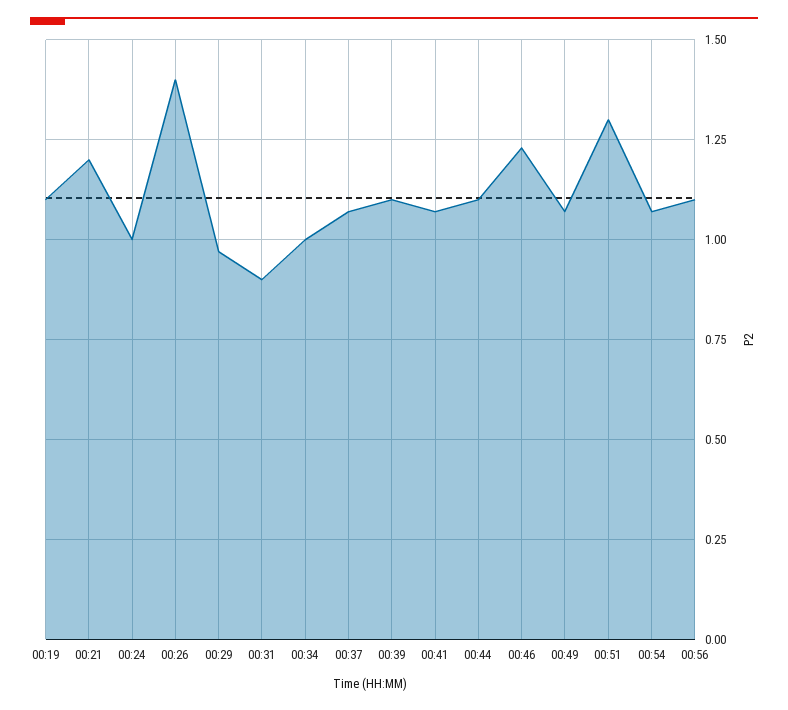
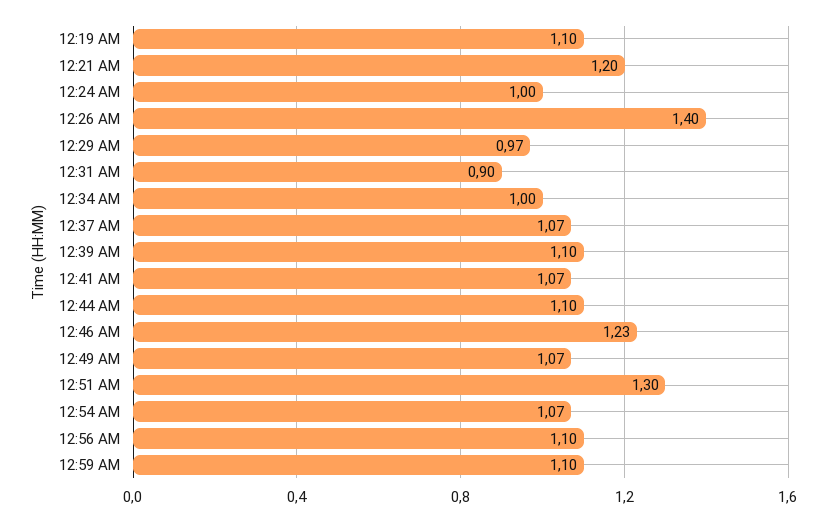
12:59 AM: none -> 1.1

